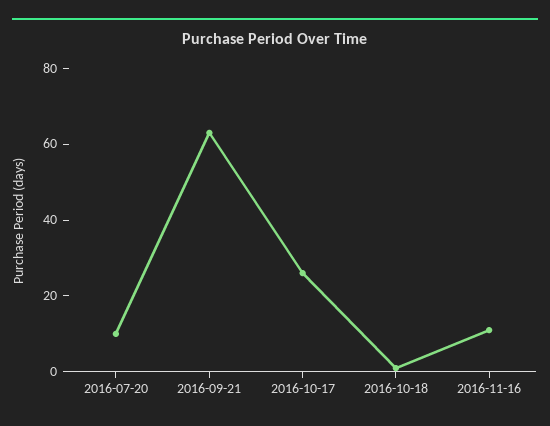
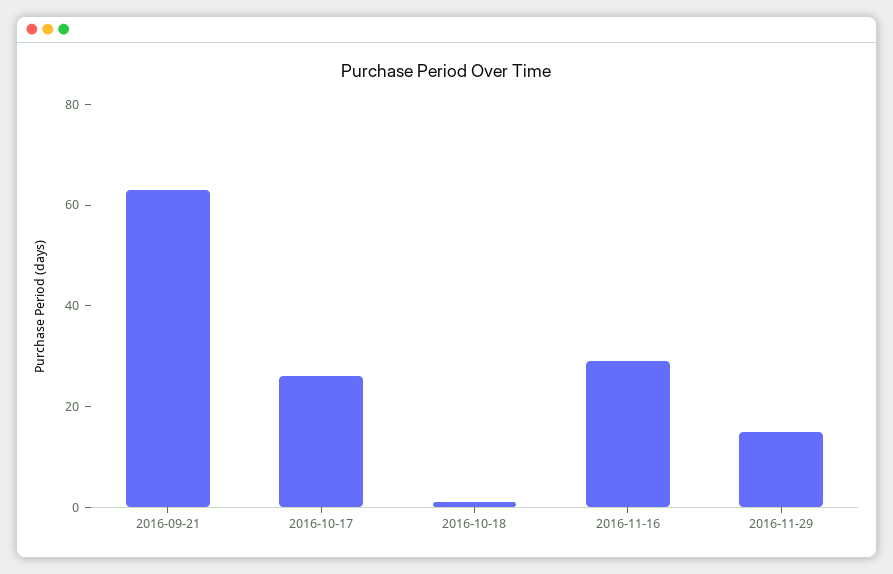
2016-07-20: 10 -> none
2016-11-16: 10 -> 30
2016-11-29: none -> 15

